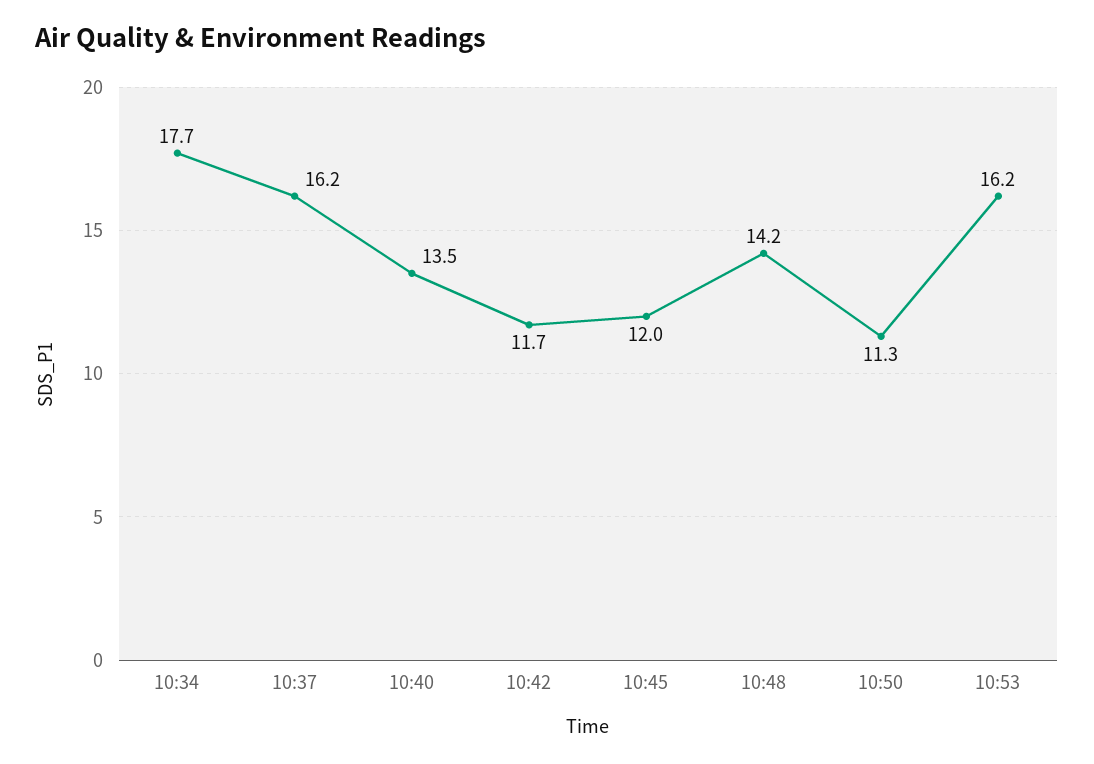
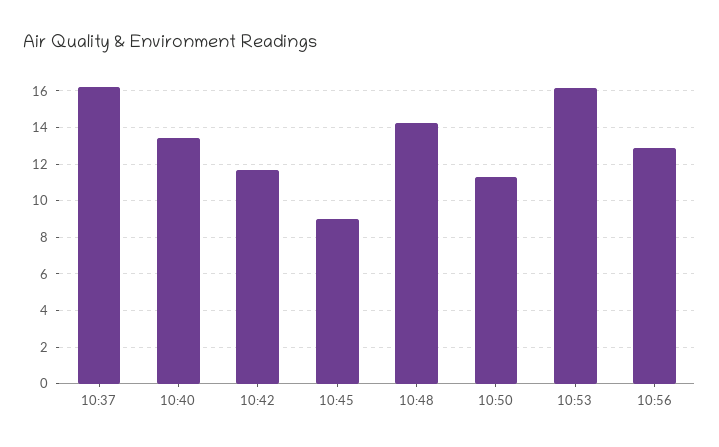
10:34: 17.7 -> none
10:45: 12 -> 9
10:56: none -> 13

